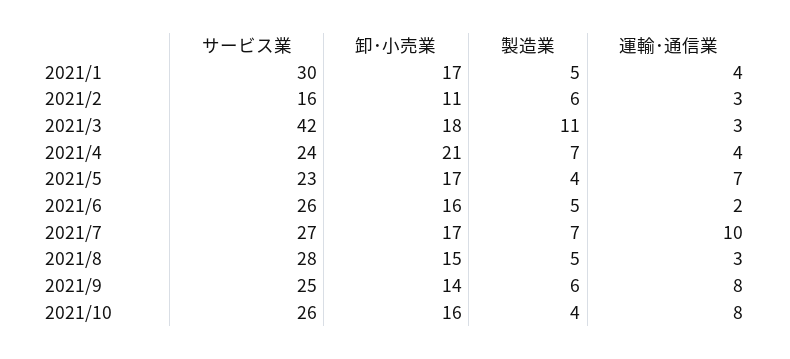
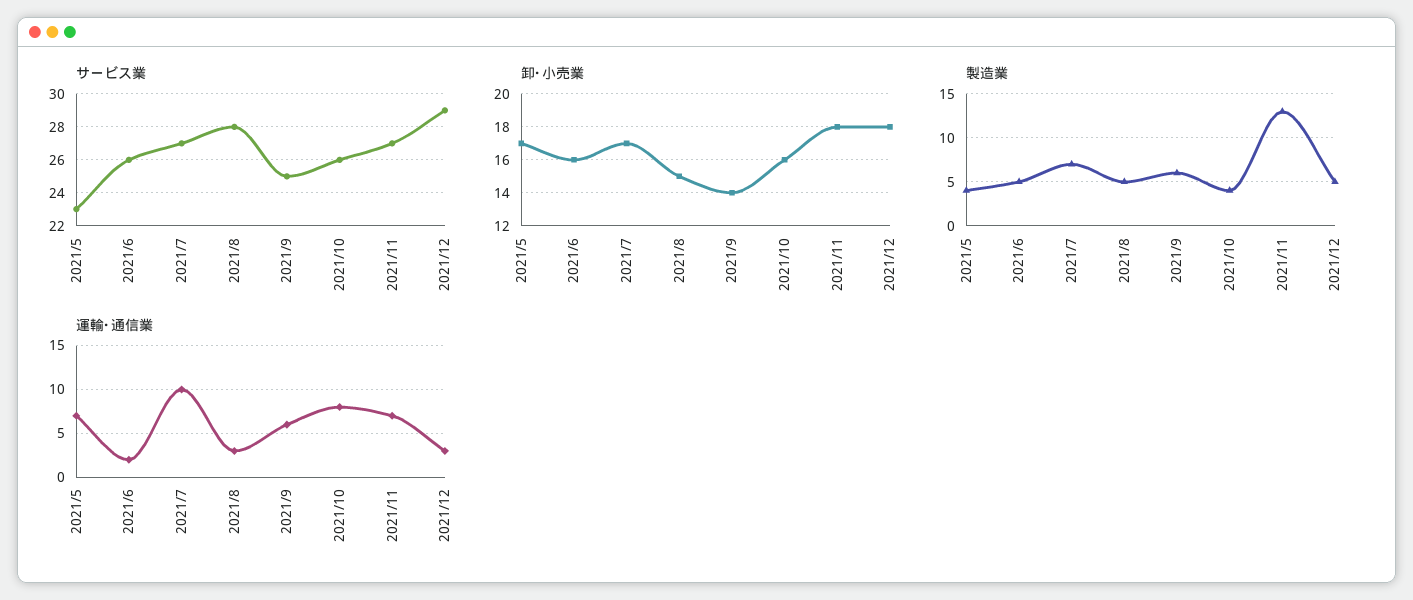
サービス業, 2021/1: 30 -> none
卸･小売業, 2021/1: 17 -> none
製造業, 2021/1: 5 -> none
運輸･通信業, 2021/1: 4 -> none
サービス業, 2021/2: 16 -> none
卸･小売業, 2021/2: 11 -> none
製造業, 2021/2: 6 -> none
運輸･通信業, 2021/2: 3 -> none
サービス業, 2021/3: 42 -> none
卸･小売業, 2021/3: 18 -> none
製造業, 2021/3: 11 -> none
運輸･通信業, 2021/3: 3 -> none
サービス業, 2021/4: 24 -> none
卸･小売業, 2021/4: 21 -> none
製造業, 2021/4: 7 -> none
運輸･通信業, 2021/4: 4 -> none
運輸･通信業, 2021/9: 8 -> 6
サービス業, 2021/11: none -> 27
サービス業, 2021/12: none -> 29
卸･小売業, 2021/11: none -> 18
卸･小売業, 2021/12: none -> 18
製造業, 2021/11: none -> 13
製造業, 2021/12: none -> 5
運輸･通信業, 2021/11: none -> 7
運輸･通信業, 2021/12: none -> 3

